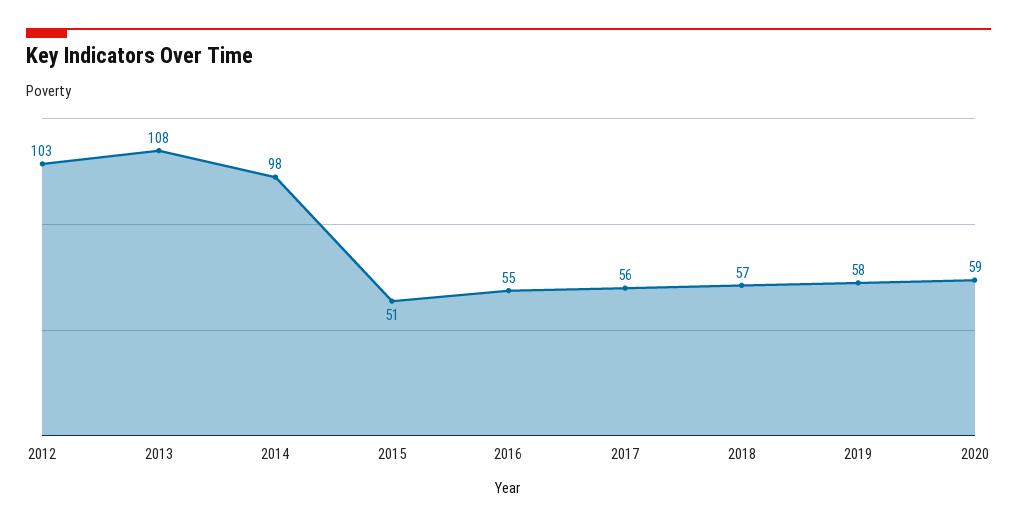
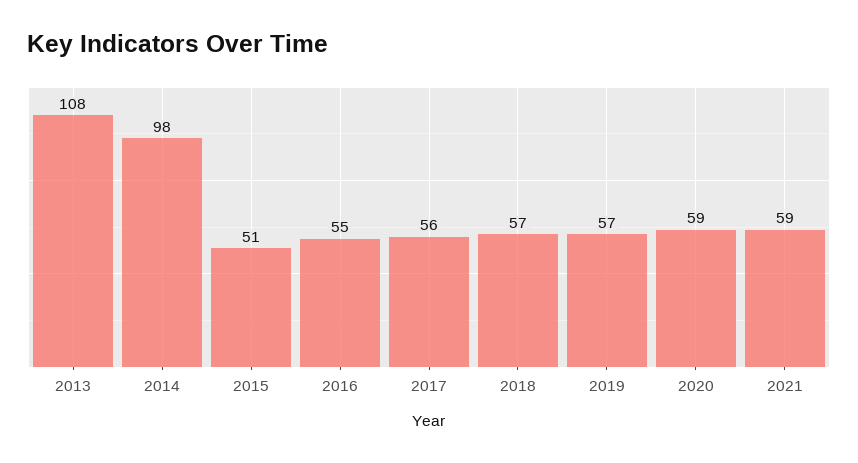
2012: 103 -> none
2019: 58 -> 57
2021: none -> 59

